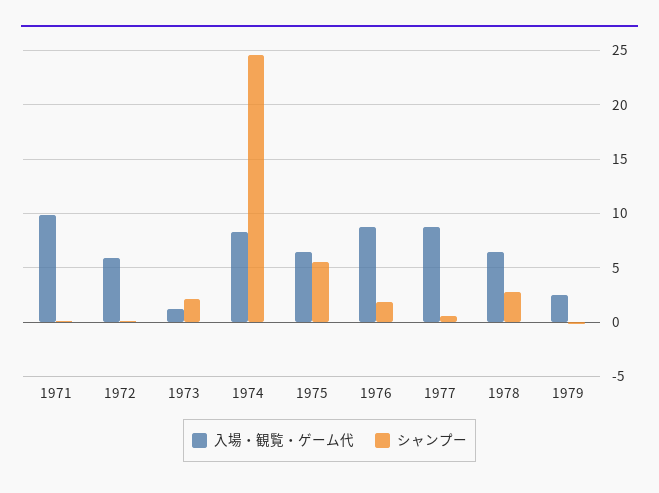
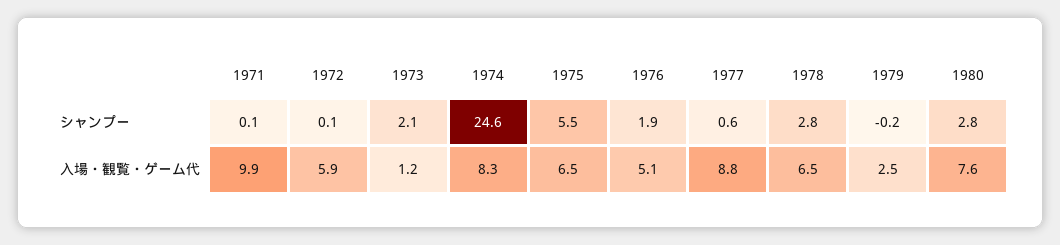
入場・観覧・ゲーム代, 1976: 9 -> 5.1
シャンプー, 1980: none -> 2.8
入場・観覧・ゲーム代, 1980: none -> 7.6

